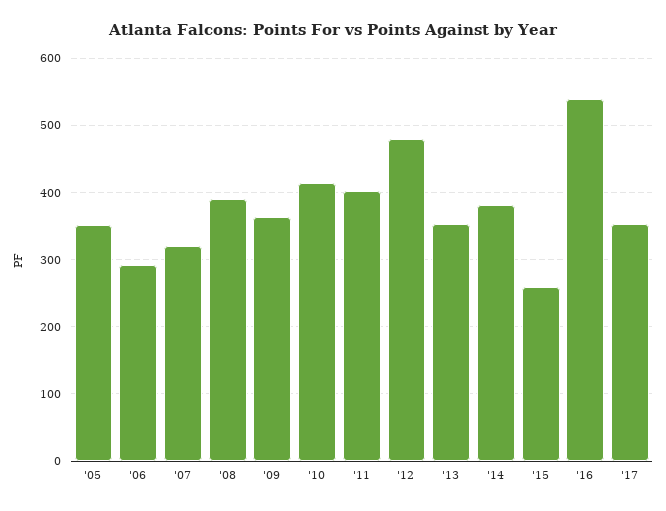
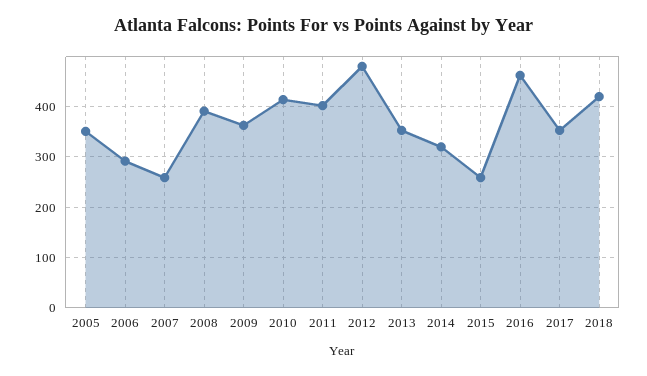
'07: 320 -> 260
'14: 380 -> 320
'16: 540 -> 460
2018: none -> 420

